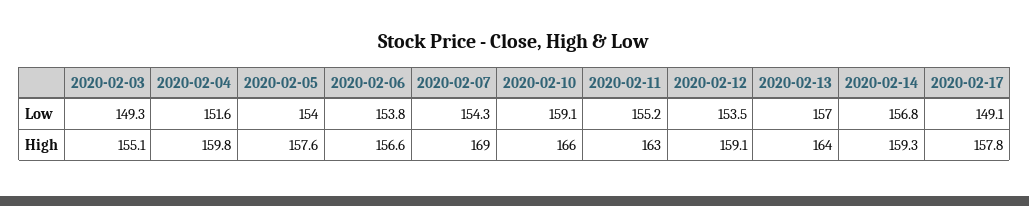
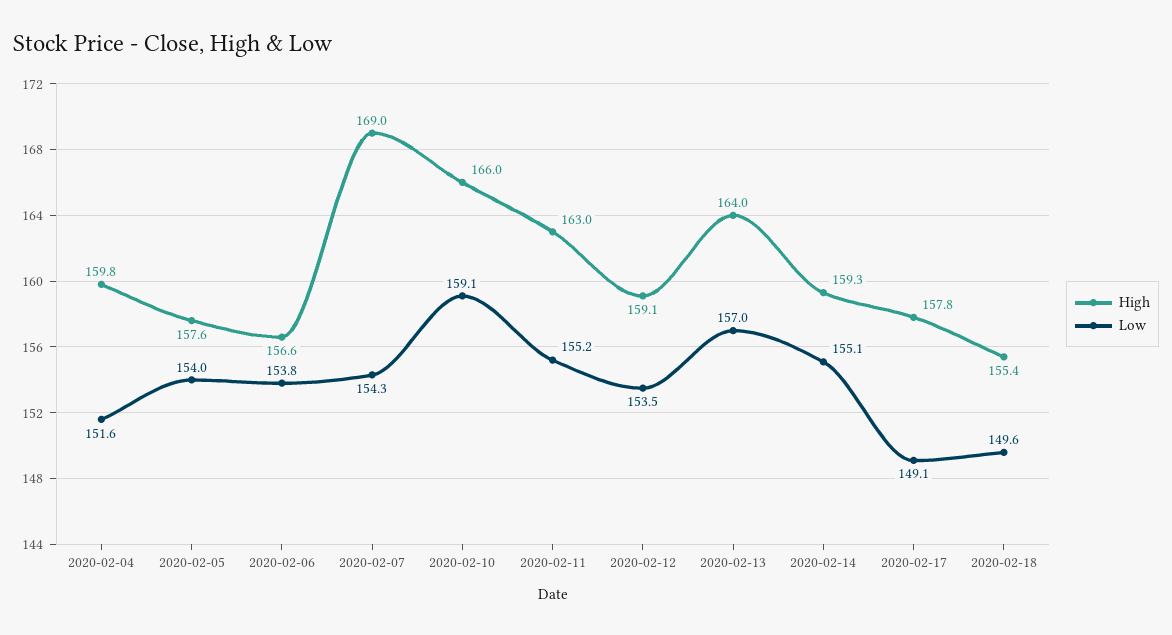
Low, 2020-02-03: 149.3 -> none
Low, 2020-02-14: 156.8 -> 155.1
High, 2020-02-03: 155.1 -> none
High, 2020-02-18: none -> 155.4
Low, 2020-02-18: none -> 149.6

